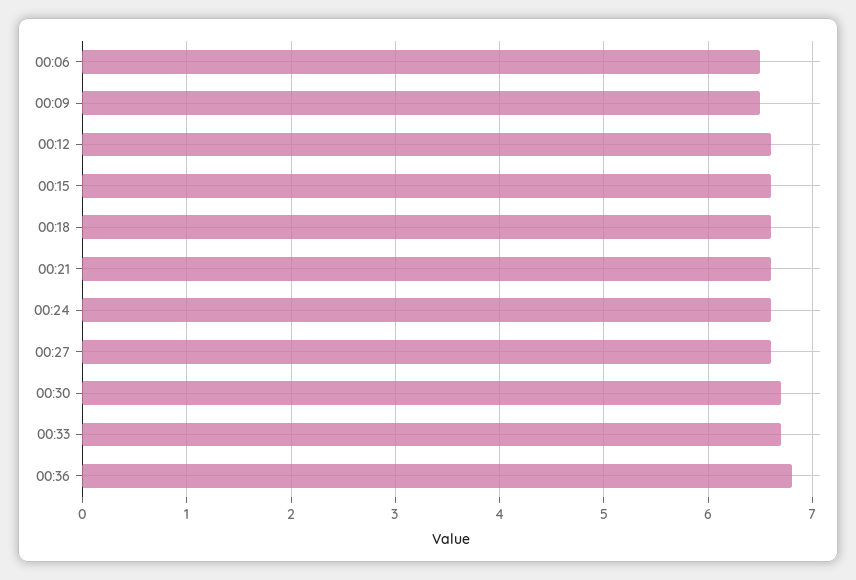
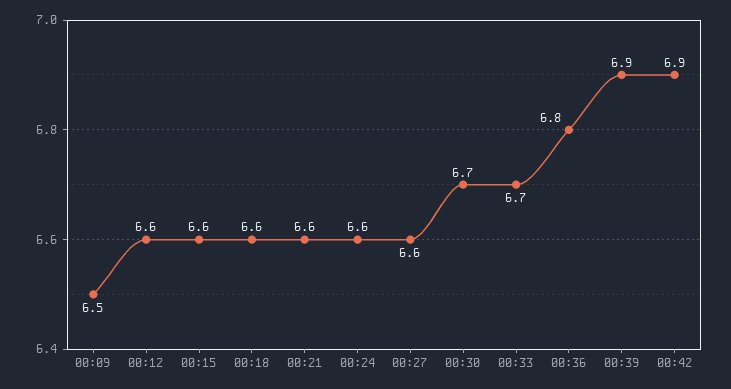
00:06: 6.5 -> none
00:39: none -> 6.9
00:42: none -> 6.9

